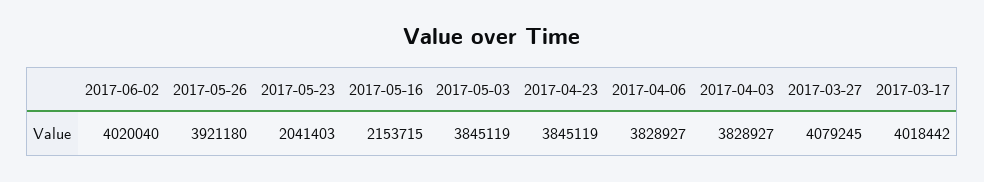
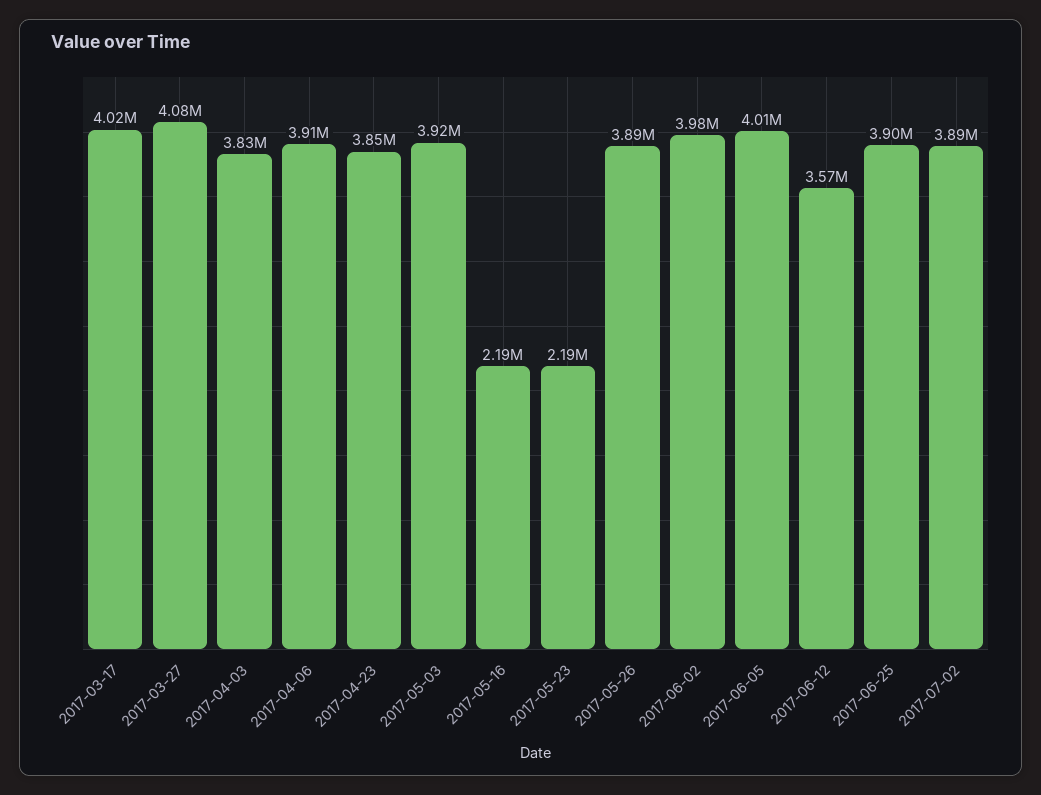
2017-06-02: 4020040 -> 3980000
2017-05-26: 3921180 -> 3890000
2017-05-23: 2041403 -> 2190000
2017-05-16: 2153715 -> 2190000
2017-05-03: 3845119 -> 3920000
2017-04-06: 3828927 -> 3910000
2017-06-05: none -> 4010000
2017-06-12: none -> 3570000
2017-06-25: none -> 3900000
2017-07-02: none -> 3890000

